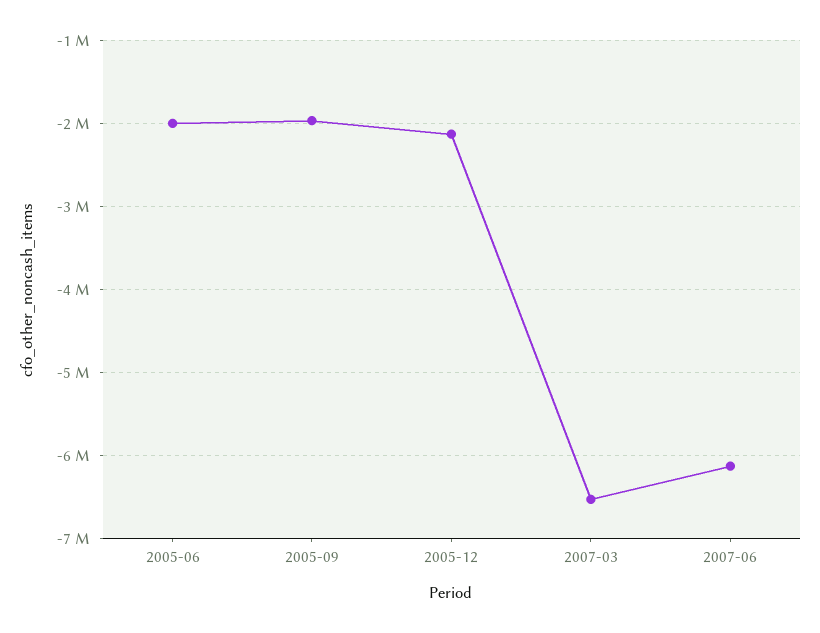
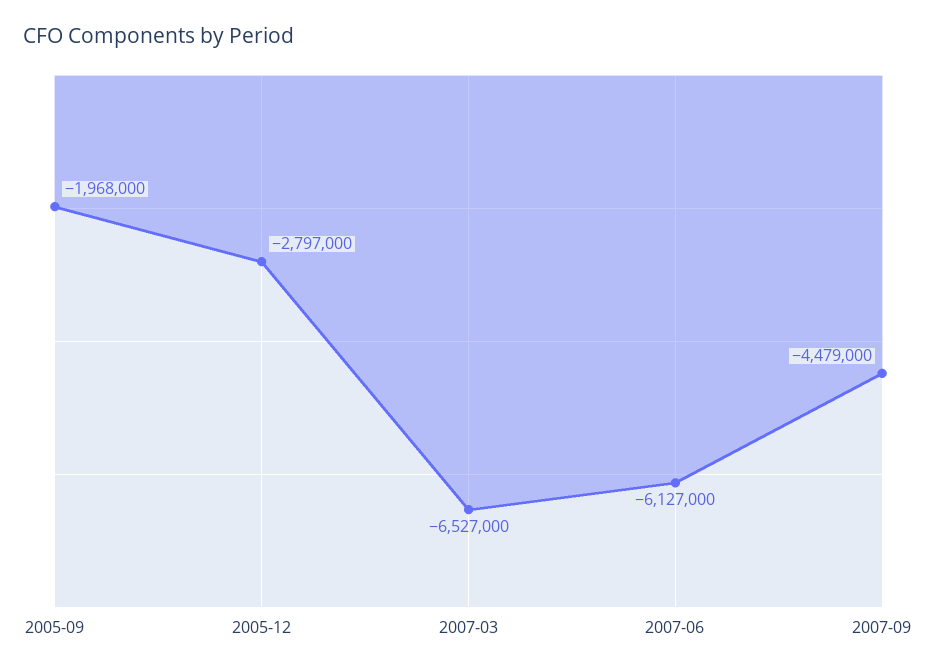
2005-06: -2000000 -> none
2005-12: -2100000 -> -2797000
2007-09: none -> -4479000

